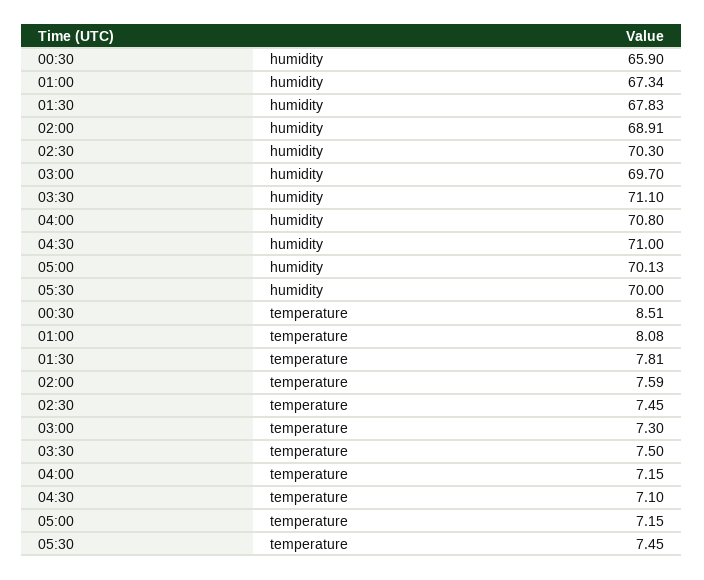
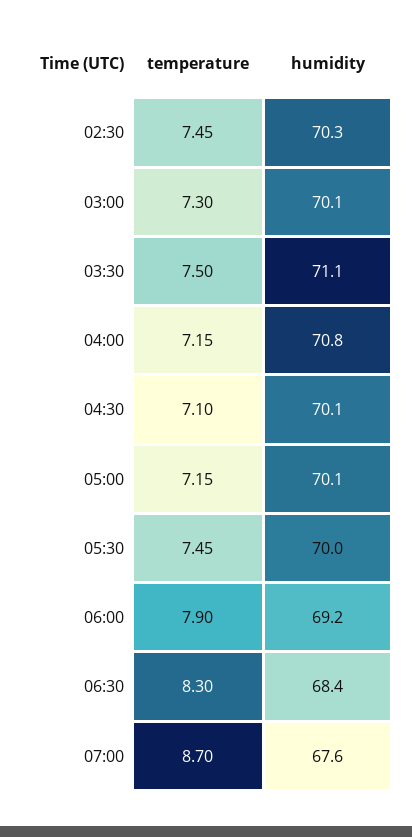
00:30, humidity: 65.9 -> none
01:00, humidity: 67.34 -> none
01:30, humidity: 67.83 -> none
02:00, humidity: 68.91 -> none
03:00, humidity: 69.7 -> 70.1
04:30, humidity: 71 -> 70.1
00:30, temperature: 8.51 -> none
01:00, temperature: 8.08 -> none
01:30, temperature: 7.81 -> none
02:00, temperature: 7.59 -> none
06:00, temperature: none -> 7.9
06:00, humidity: none -> 69.2
06:30, temperature: none -> 8.3
06:30, humidity: none -> 68.4
07:00, temperature: none -> 8.7
07:00, humidity: none -> 67.6

